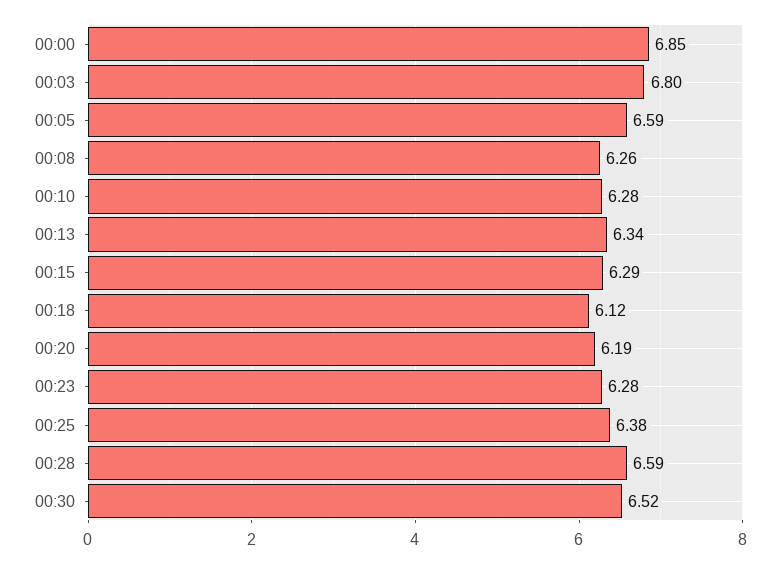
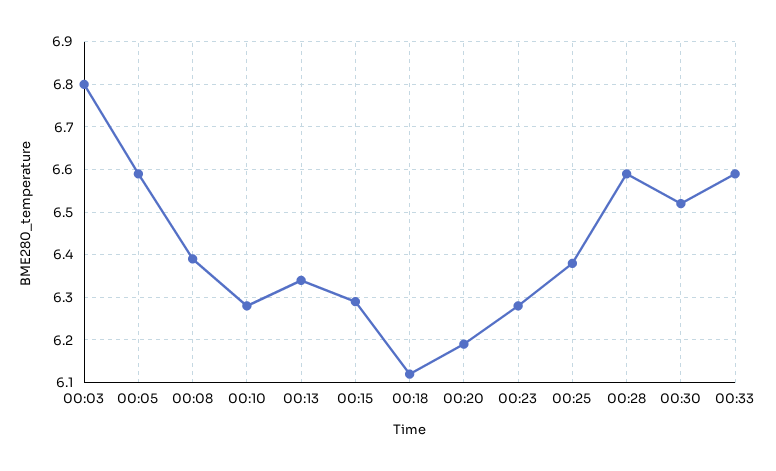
00:00: 6.85 -> none
00:08: 6.26 -> 6.4
00:33: none -> 6.6

